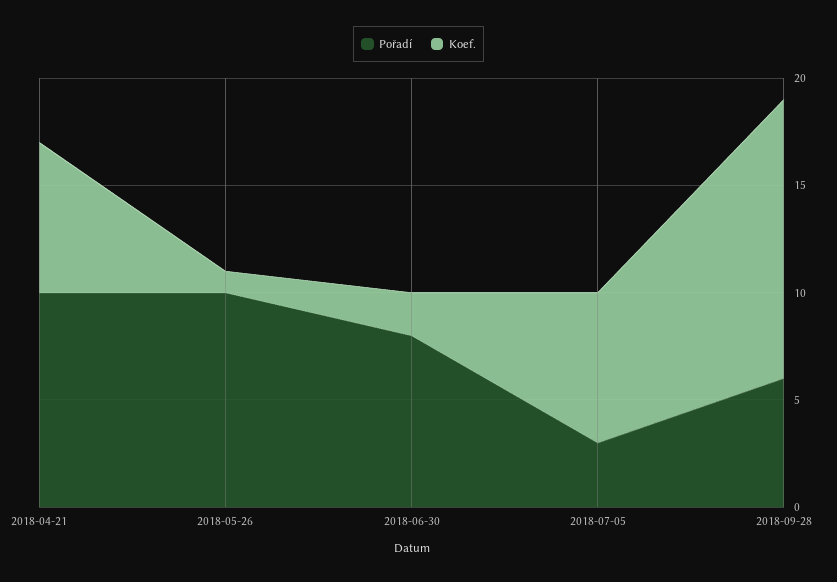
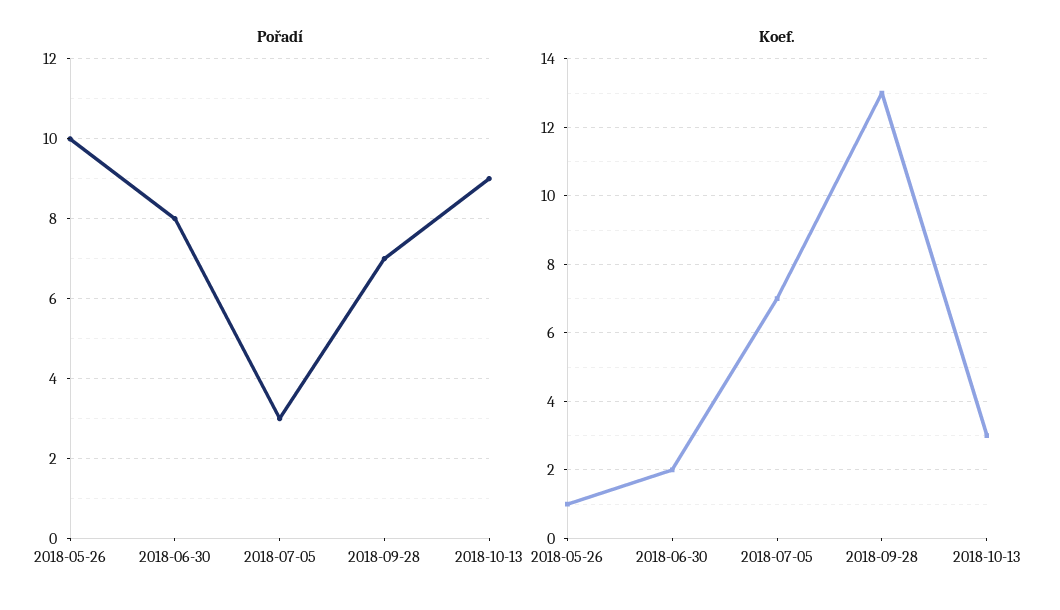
Pořadí, 2018-04-21: 10 -> none
Koef., 2018-04-21: 7 -> none
Pořadí, 2018-09-28: 6 -> 7
Pořadí, 2018-10-13: none -> 9
Koef., 2018-10-13: none -> 3

